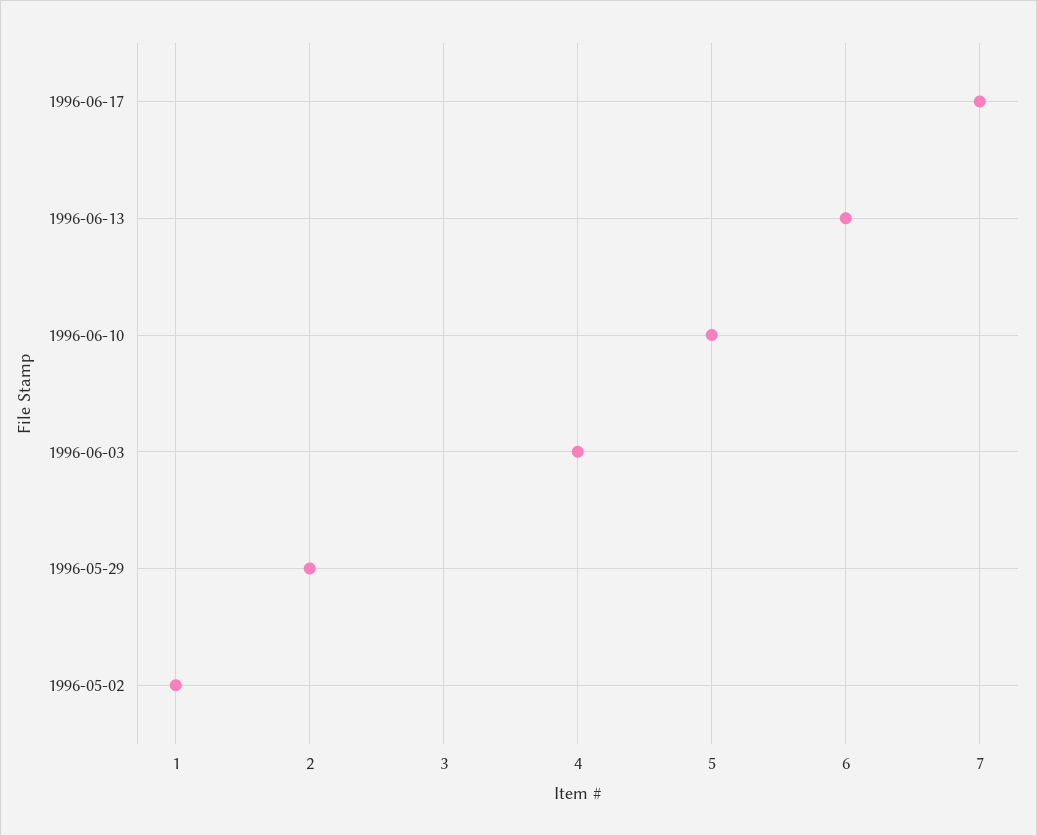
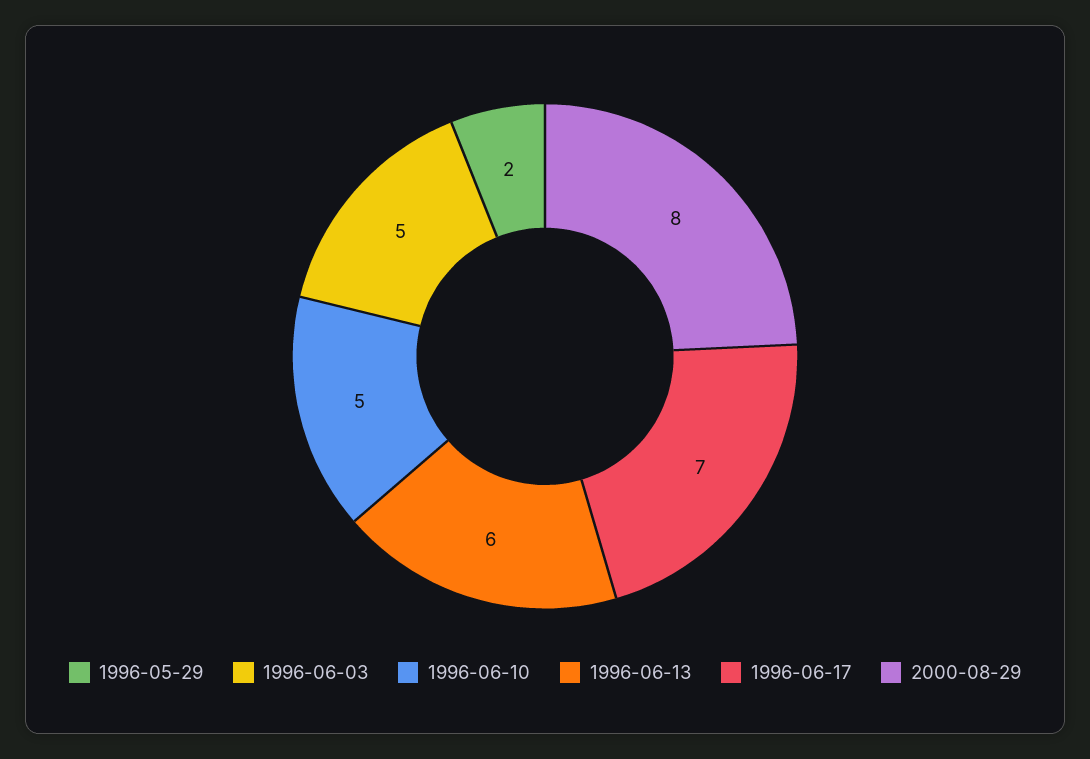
1996-06-03: 4 -> 5
1996-05-02: 1 -> none
2000-08-29: none -> 8

